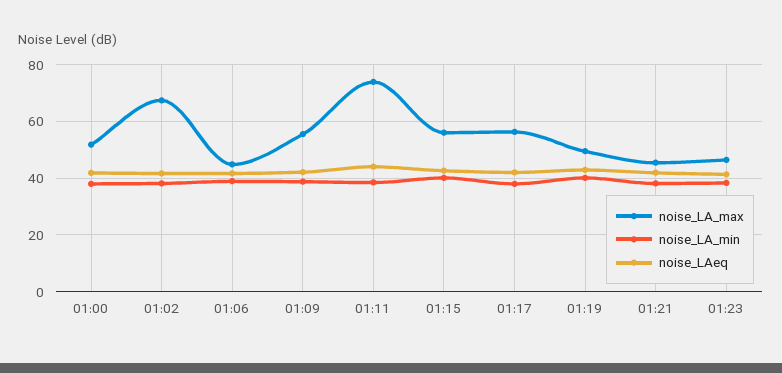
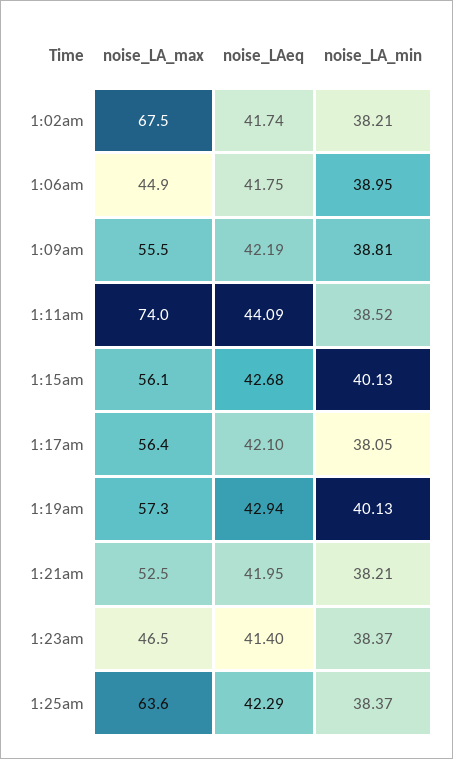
noise_LA_max, 01:00: 52.5 -> none
noise_LA_min, 01:00: 37.5 -> none
noise_LAeq, 01:00: 42.5 -> none
noise_LA_max, 01:19: 50 -> 57.3
noise_LA_max, 01:21: 45 -> 52.5
noise_LA_max, 1:25am: none -> 63.6
noise_LAeq, 1:25am: none -> 42.29
noise_LA_min, 1:25am: none -> 38.37

